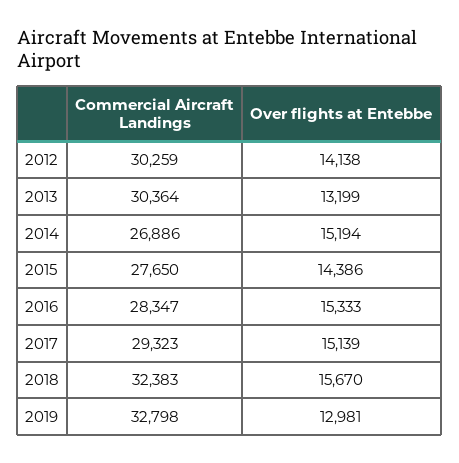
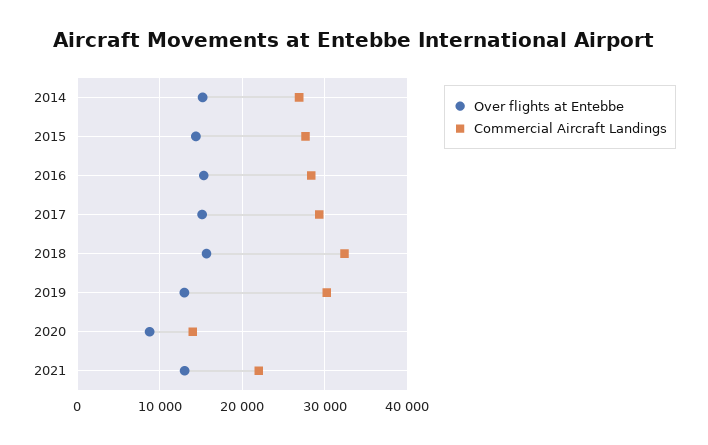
Commercial Aircraft Landings, 2012: 30259 -> none
Over flights at Entebbe, 2012: 14138 -> none
Commercial Aircraft Landings, 2013: 30364 -> none
Over flights at Entebbe, 2013: 13199 -> none
Commercial Aircraft Landings, 2019: 32798 -> 30000
Over flights at Entebbe, 2020: none -> 9000
Commercial Aircraft Landings, 2020: none -> 14000
Over flights at Entebbe, 2021: none -> 13000
Commercial Aircraft Landings, 2021: none -> 22000

